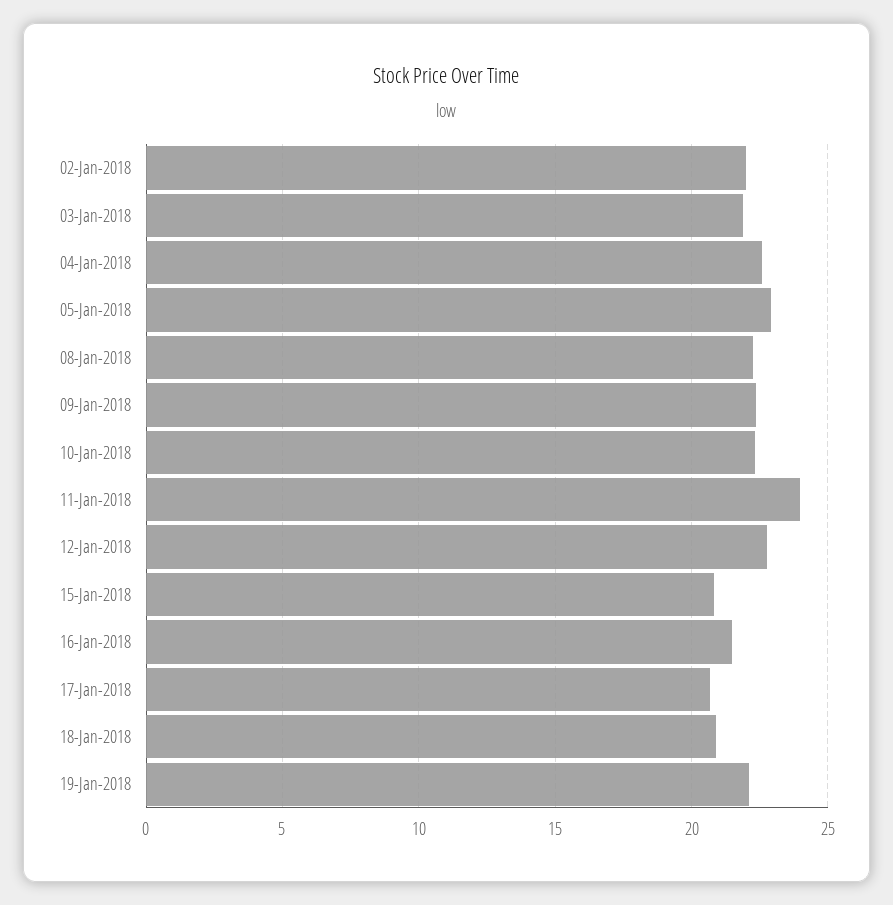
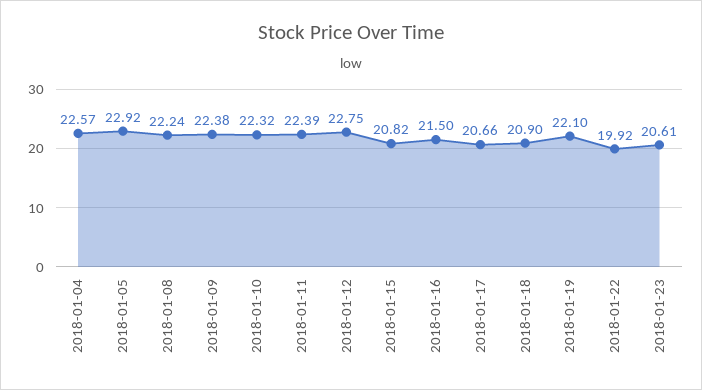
02-Jan-2018: 22 -> none
03-Jan-2018: 22 -> none
11-Jan-2018: 24 -> 22.39
2018-01-22: none -> 19.92
2018-01-23: none -> 20.61

